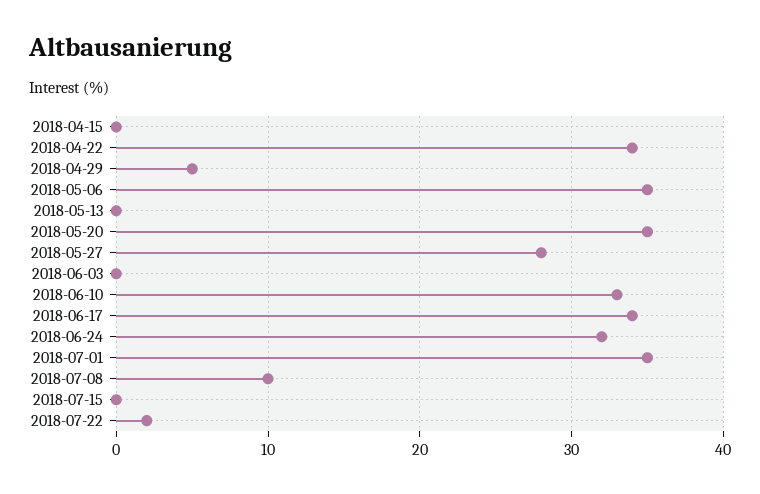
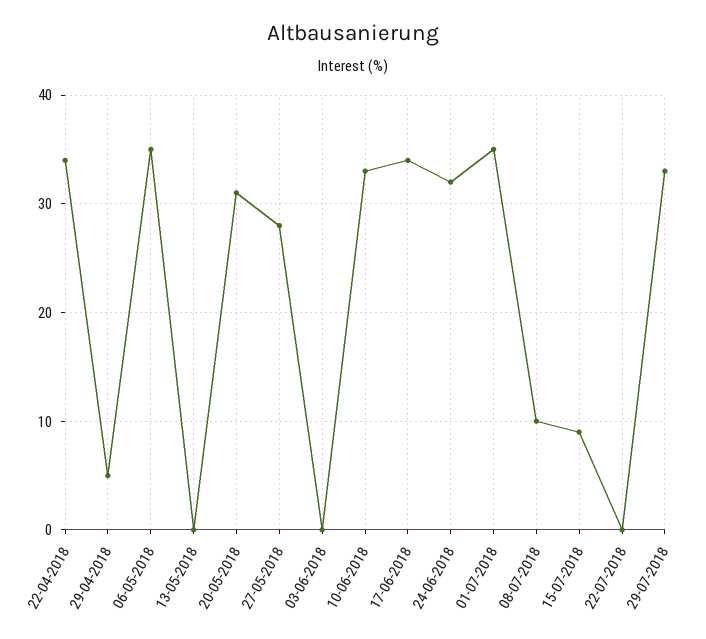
2018-04-15: 0 -> none
2018-05-20: 35 -> 31
2018-07-15: 0 -> 9
2018-07-22: 2 -> 0
29-07-2018: none -> 33

